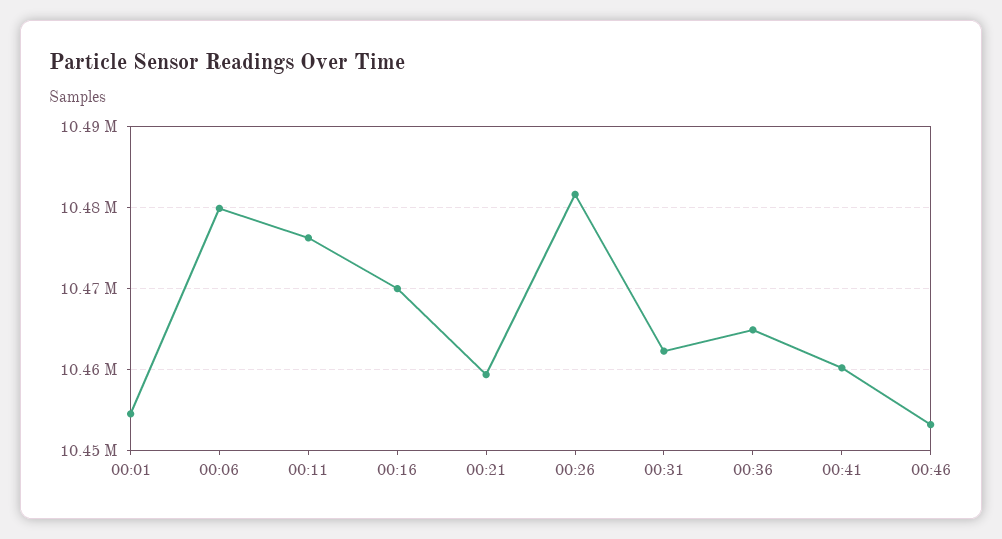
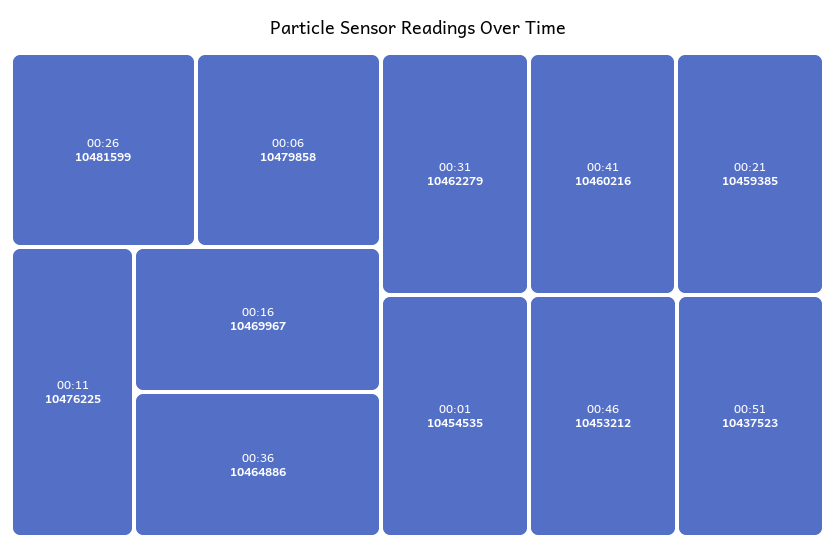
00:51: none -> 10437523

